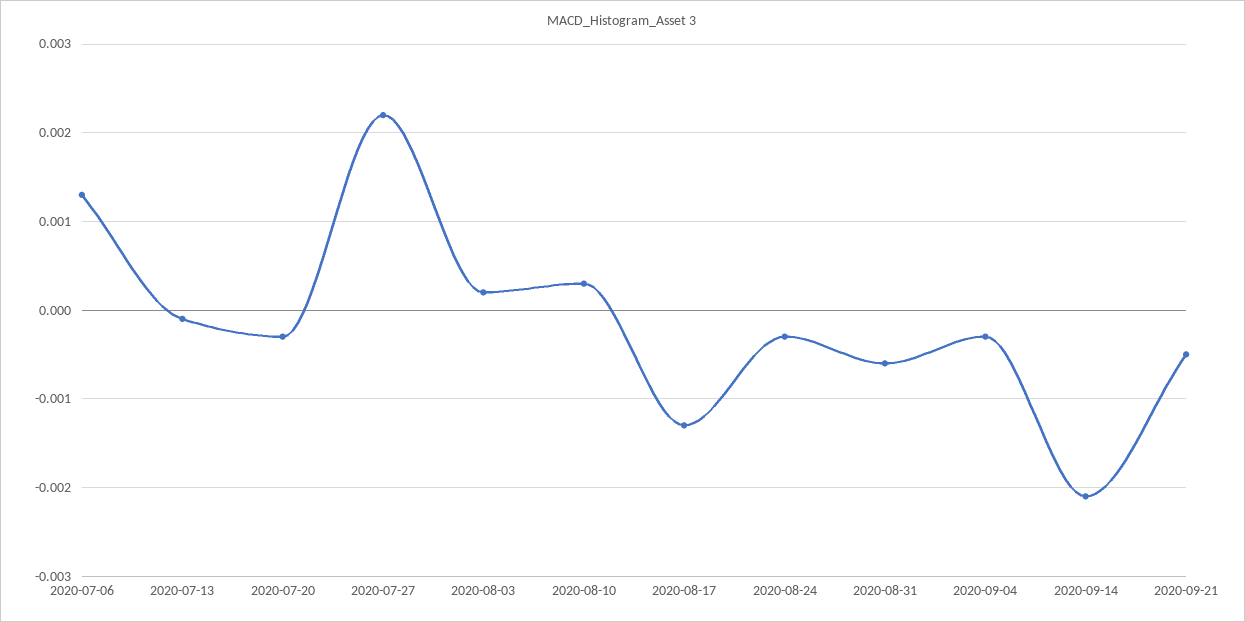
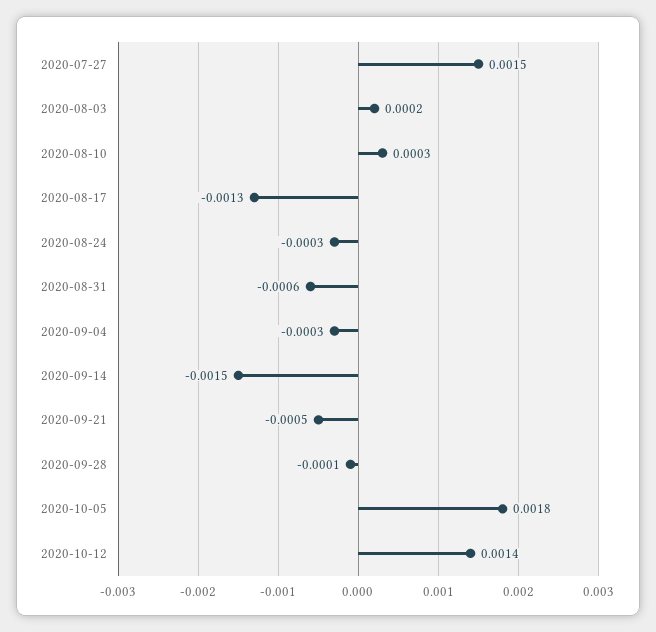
2020-07-06: 0.0013 -> none
2020-07-13: -0.0001 -> none
2020-07-20: -0.0003 -> none
2020-07-27: 0.0022 -> 0.0015
2020-09-14: -0.0021 -> -0.0015
2020-09-28: none -> -0.0001
2020-10-05: none -> 0.0018
2020-10-12: none -> 0.0014

